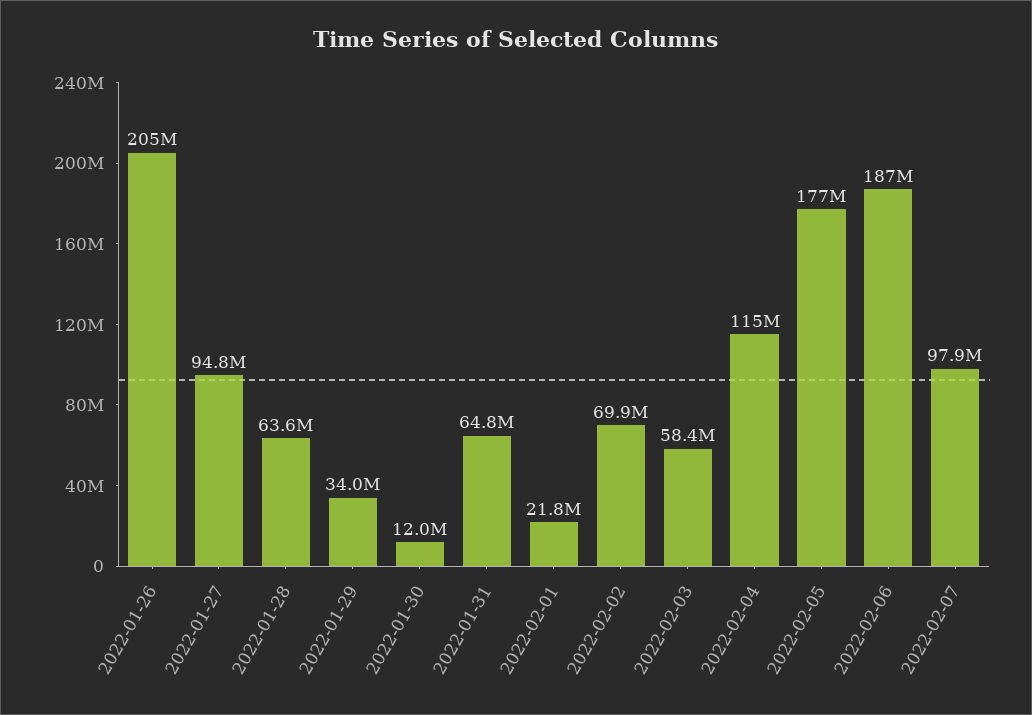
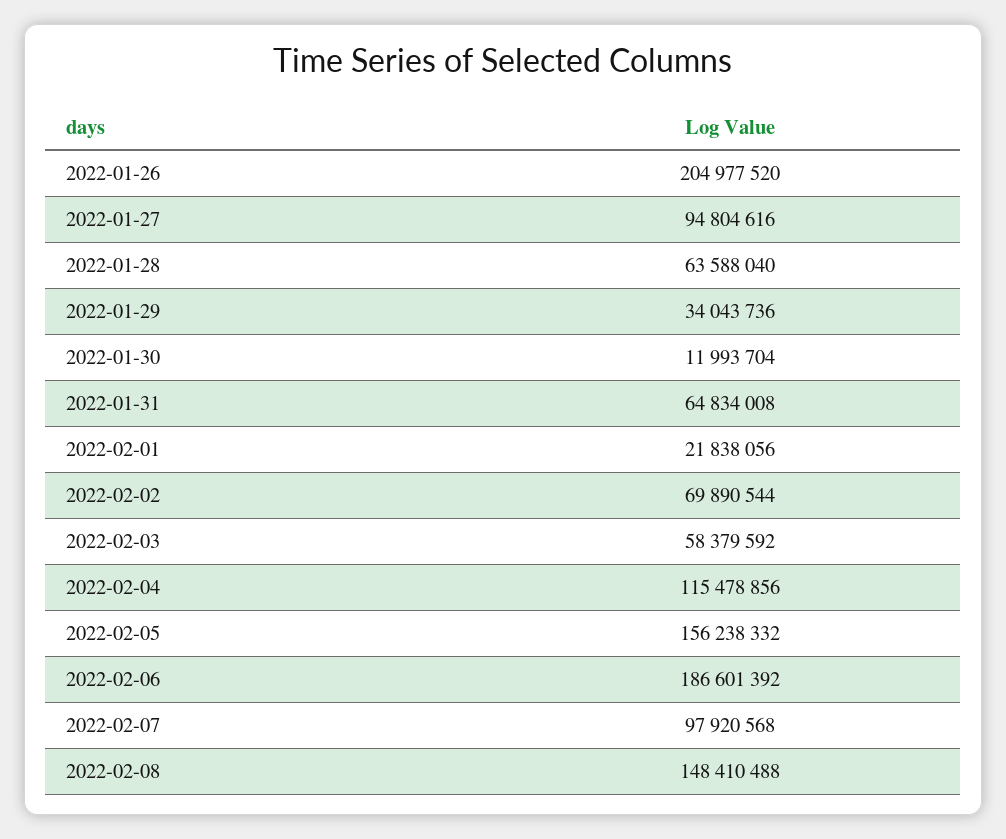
2022-02-05: 177000000 -> 156238332
2022-02-08: none -> 148410488

